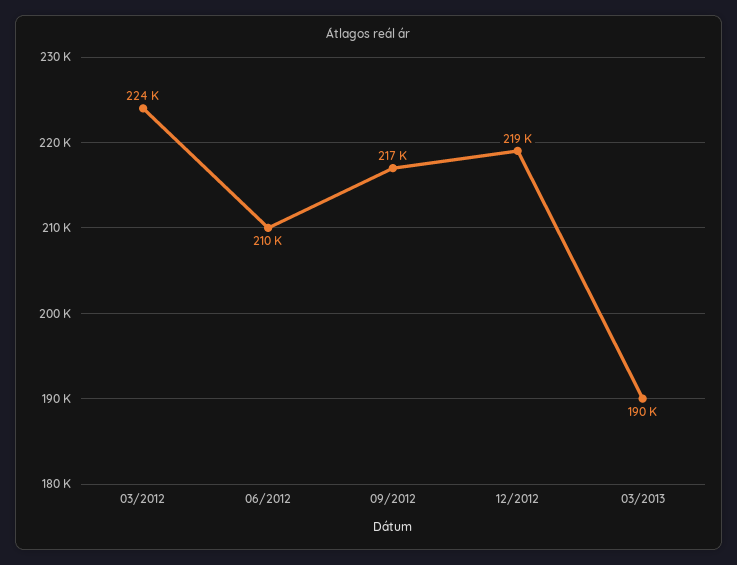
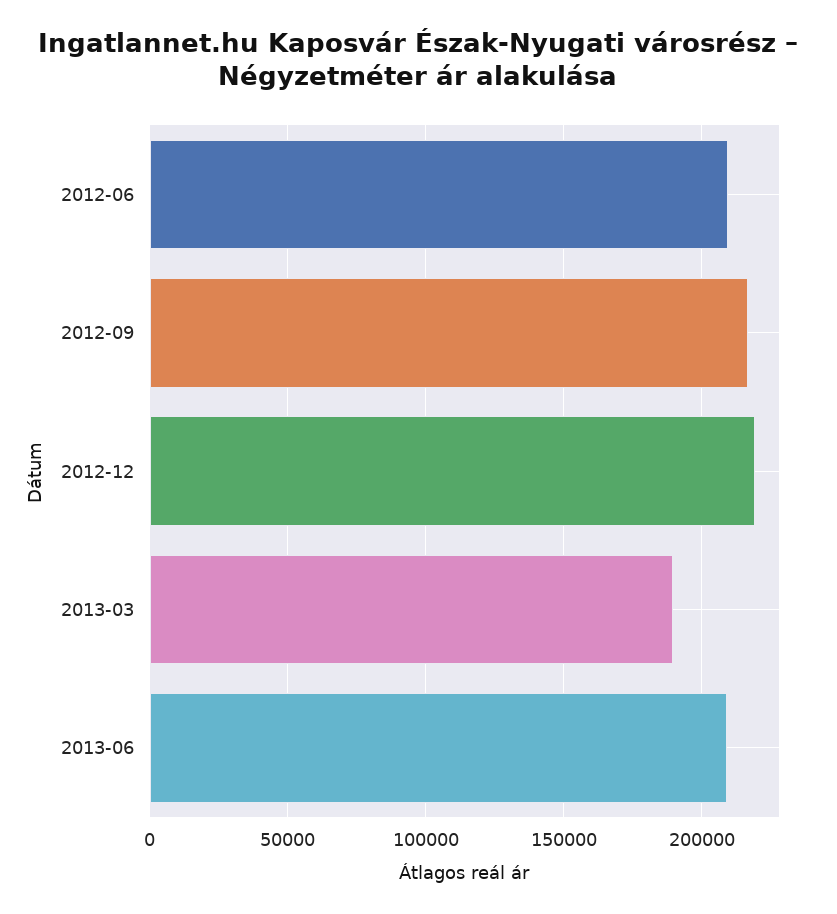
03/2012: 224000 -> none
2013-06: none -> 210000

